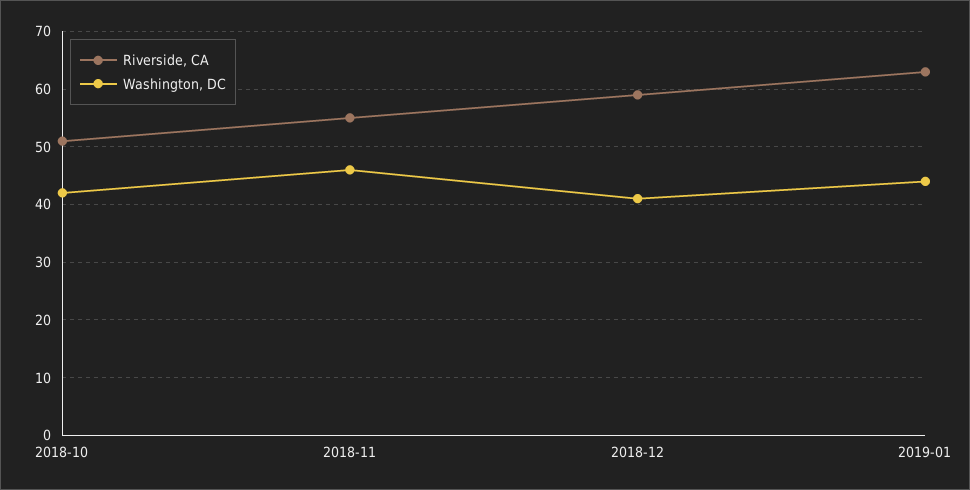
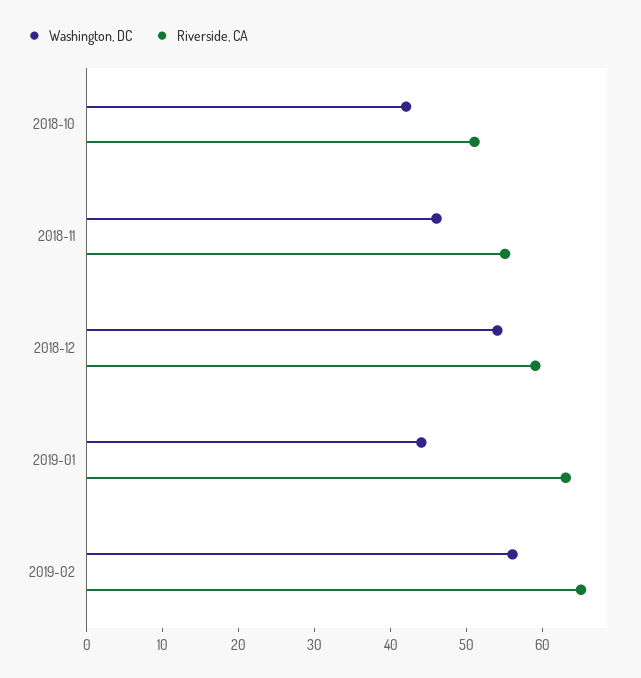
Washington, DC, 2018-12: 40 -> 55
Washington, DC, 2019-02: none -> 55
Riverside, CA, 2019-02: none -> 65

